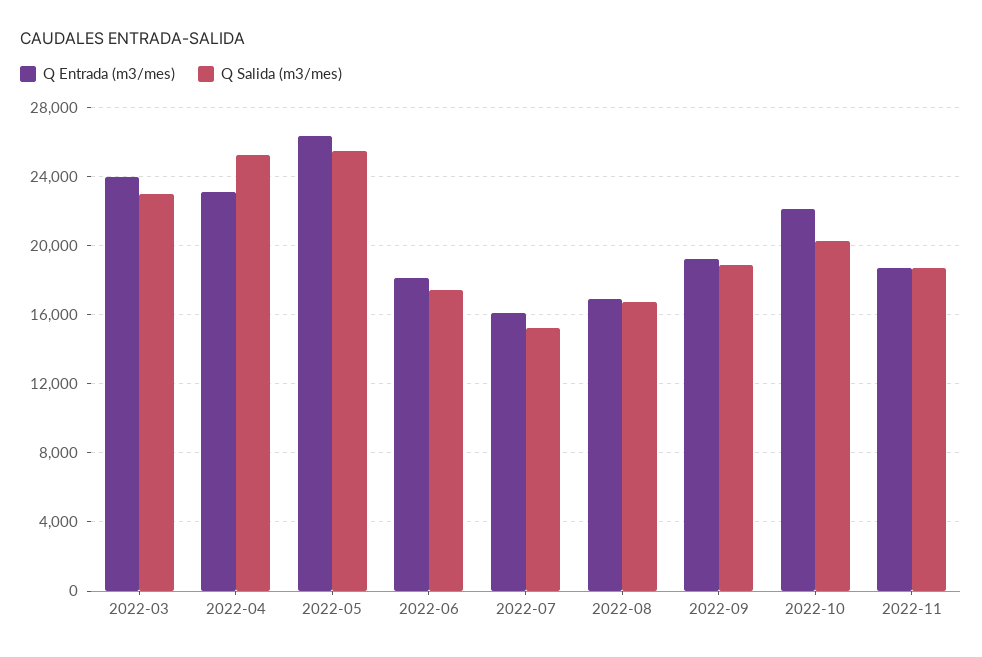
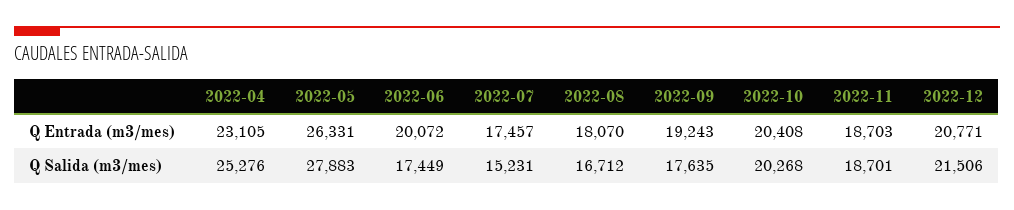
Q Entrada (m3/mes), 2022-03: 24000 -> none
Q Salida (m3/mes), 2022-03: 23000 -> none
Q Salida (m3/mes), 2022-05: 25500 -> 27883
Q Entrada (m3/mes), 2022-06: 18000 -> 20072
Q Entrada (m3/mes), 2022-07: 16000 -> 17457
Q Entrada (m3/mes), 2022-08: 17000 -> 18070
Q Salida (m3/mes), 2022-09: 19000 -> 17635
Q Entrada (m3/mes), 2022-10: 22000 -> 20408
Q Entrada (m3/mes), 2022-12: none -> 20771
Q Salida (m3/mes), 2022-12: none -> 21506

